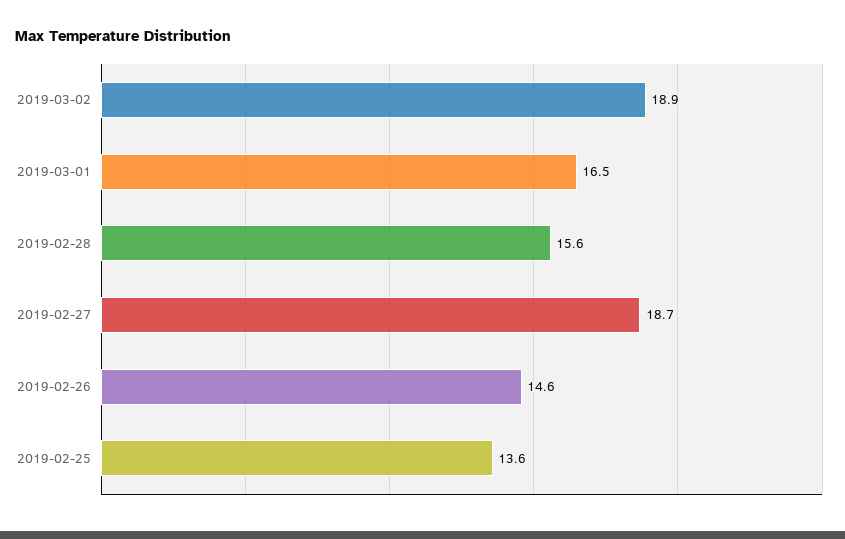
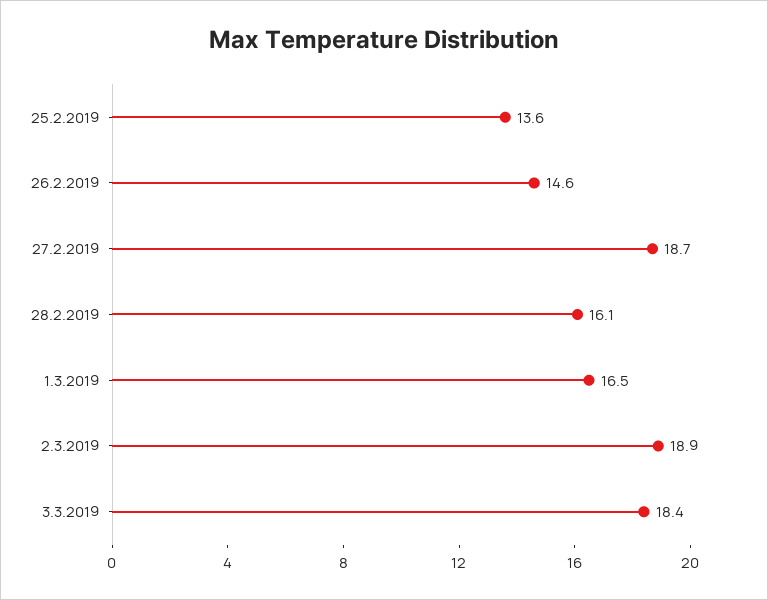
2019-02-28: 15.6 -> 16.1
3.3.2019: none -> 18.4

